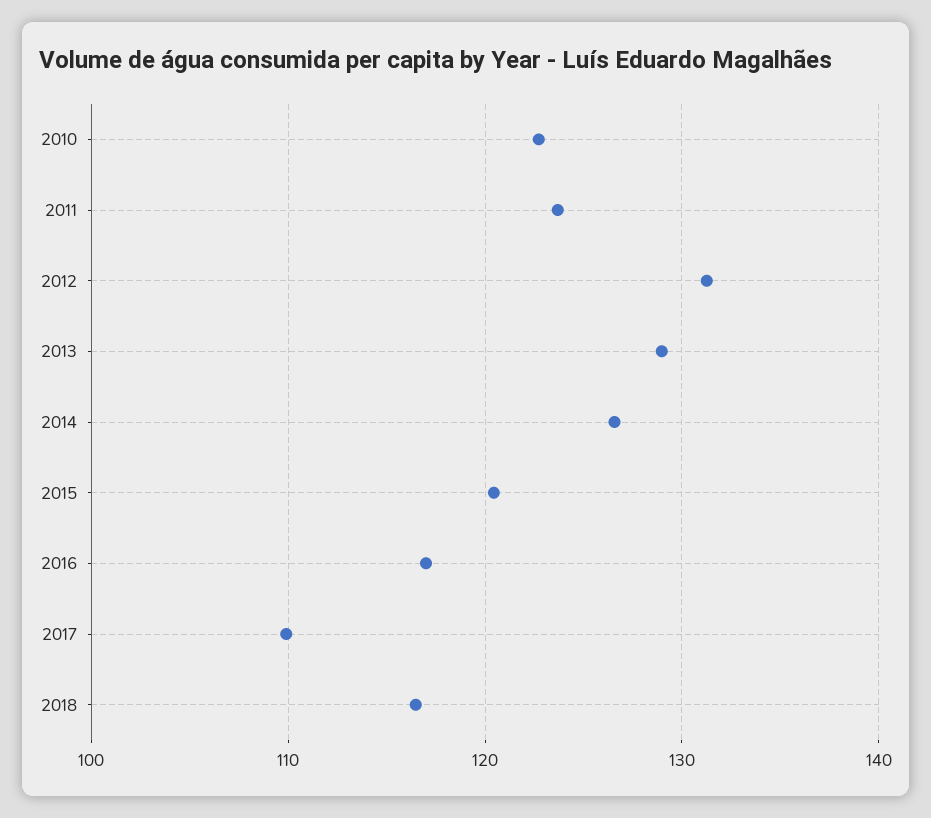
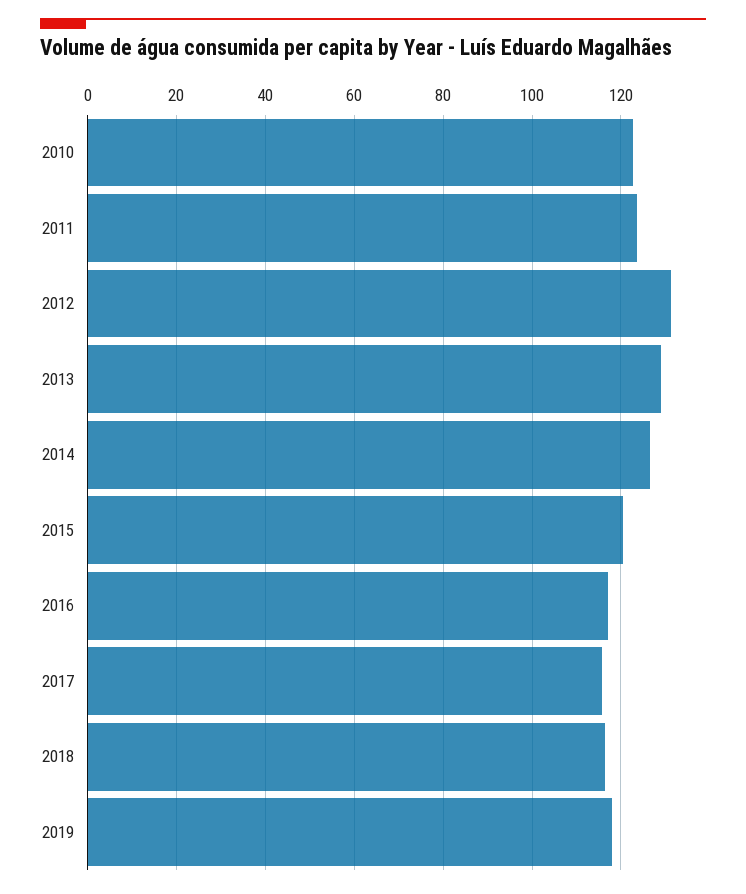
2017: 110 -> 116
2019: none -> 118

